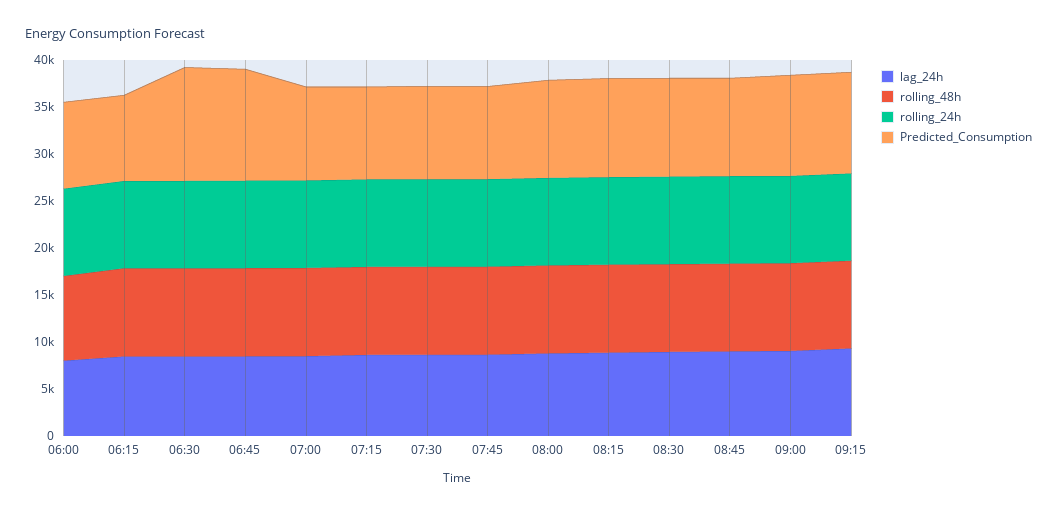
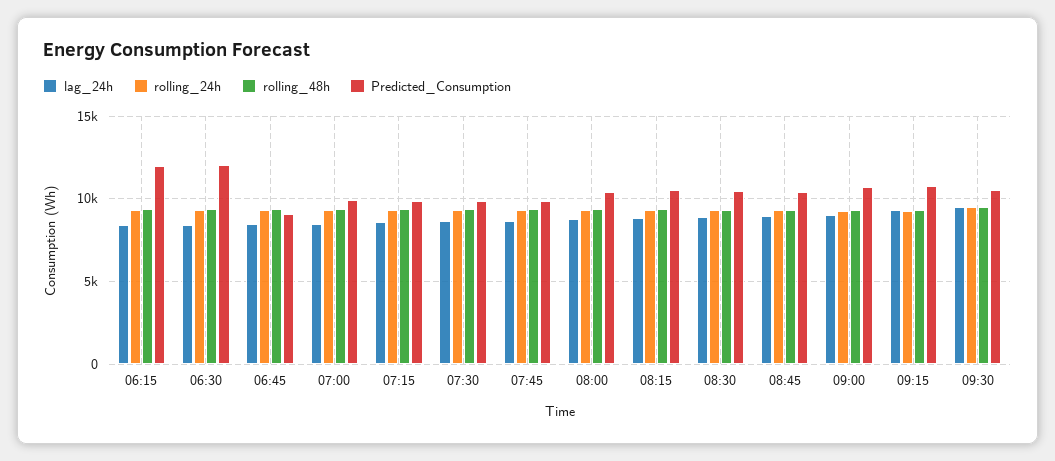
lag_24h, 06:00: 8000 -> none
rolling_48h, 06:00: 9000 -> none
rolling_24h, 06:00: 9000 -> none
Predicted_Consumption, 06:00: 9000 -> none
Predicted_Consumption, 06:15: 9000 -> 12000
Predicted_Consumption, 06:45: 12000 -> 9000
lag_24h, 09:30: none -> 9500
rolling_24h, 09:30: none -> 9500
rolling_48h, 09:30: none -> 9500
Predicted_Consumption, 09:30: none -> 10500

